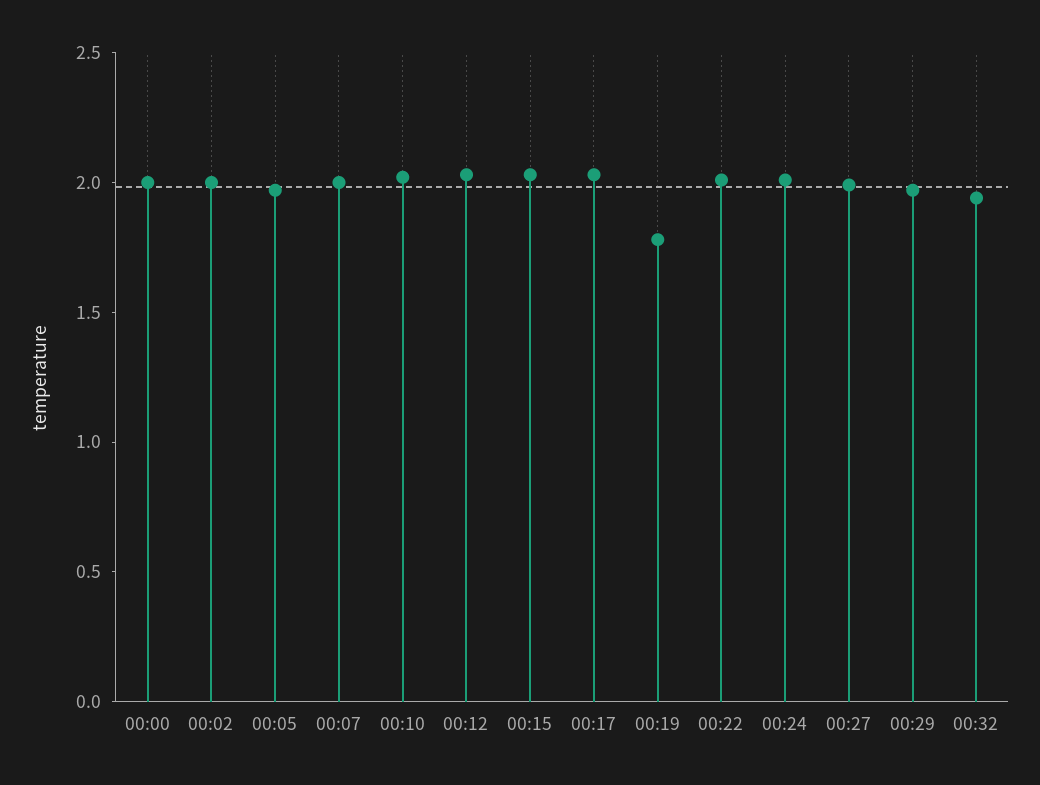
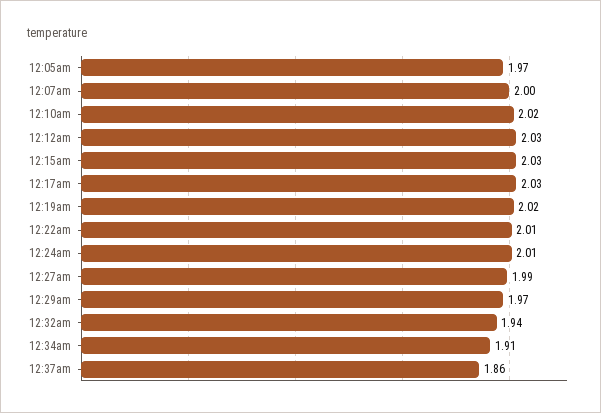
00:00: 2 -> none
00:02: 2 -> none
00:19: 1.8 -> 2.02
12:34am: none -> 1.91
12:37am: none -> 1.86

